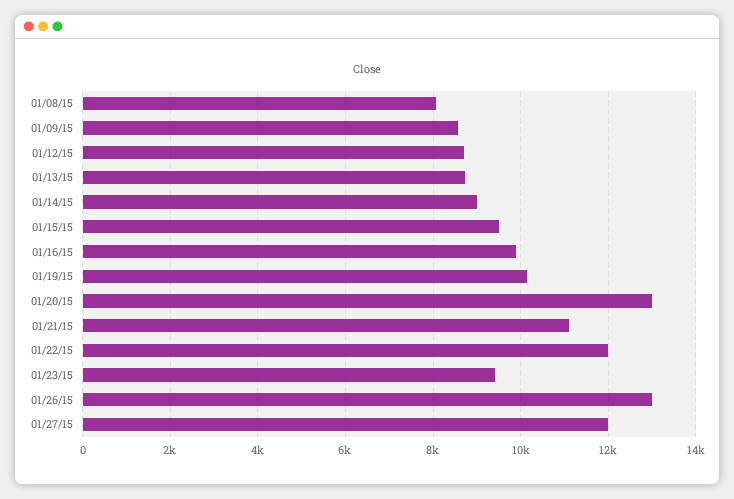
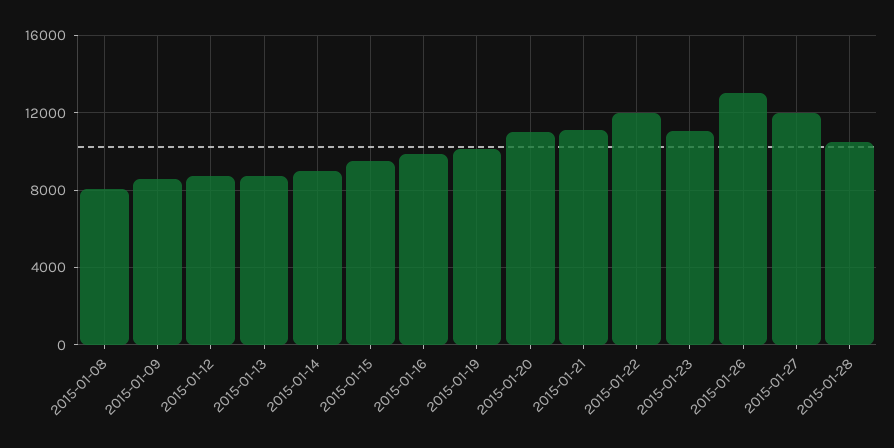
01/20/15: 13000 -> 11000
01/23/15: 9400 -> 11000
2015-01-28: none -> 10500

